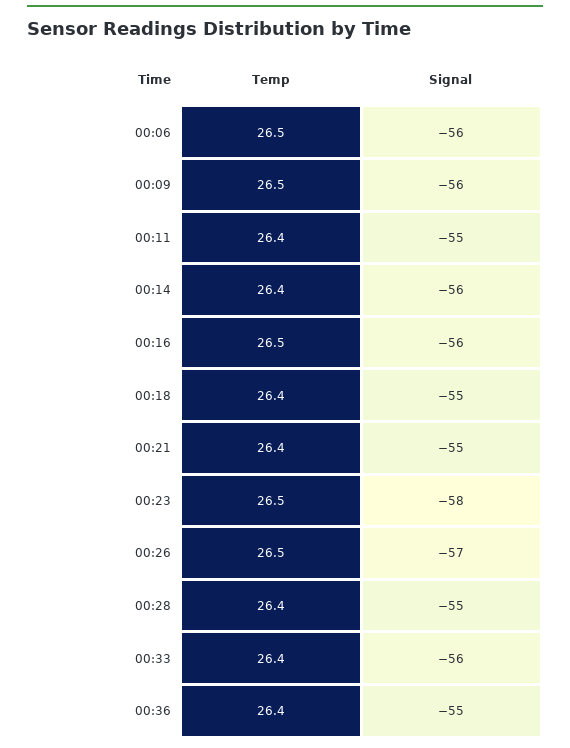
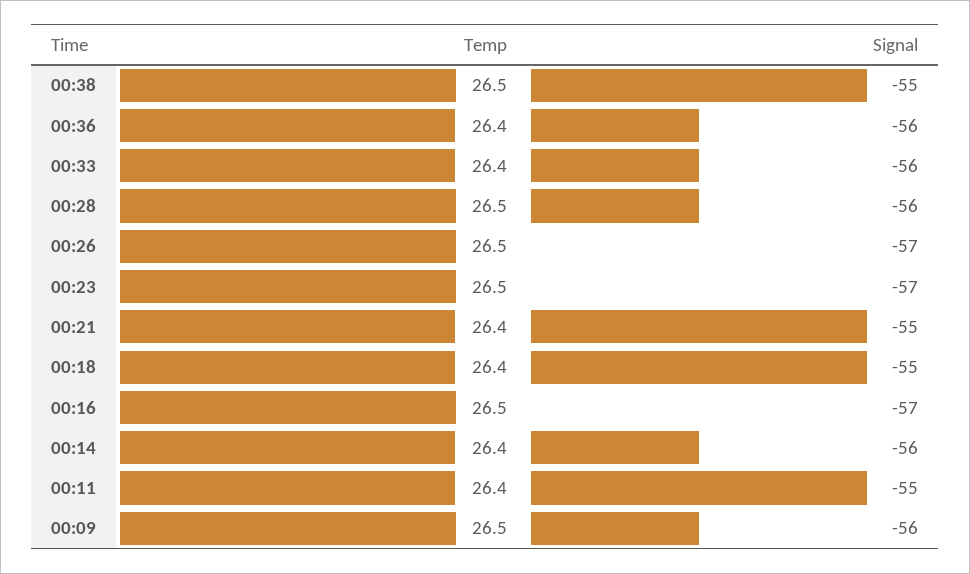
Temp, 00:06: 26.5 -> none
Signal, 00:06: -56 -> none
Signal, 00:16: -56 -> -57
Signal, 00:23: -58 -> -57
Temp, 00:28: 26.4 -> 26.5
Signal, 00:28: -55 -> -56
Signal, 00:36: -55 -> -56
Temp, 00:38: none -> 26.5
Signal, 00:38: none -> -55

